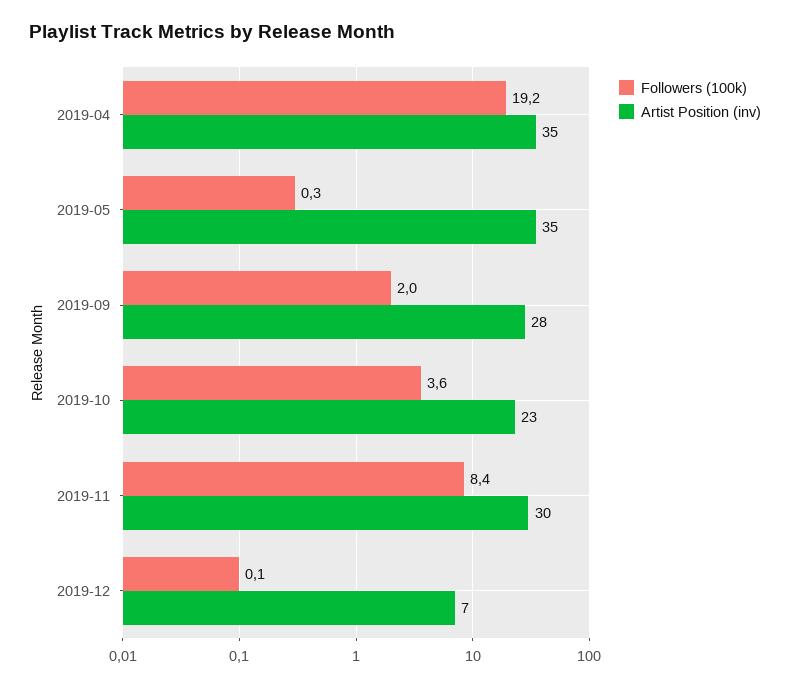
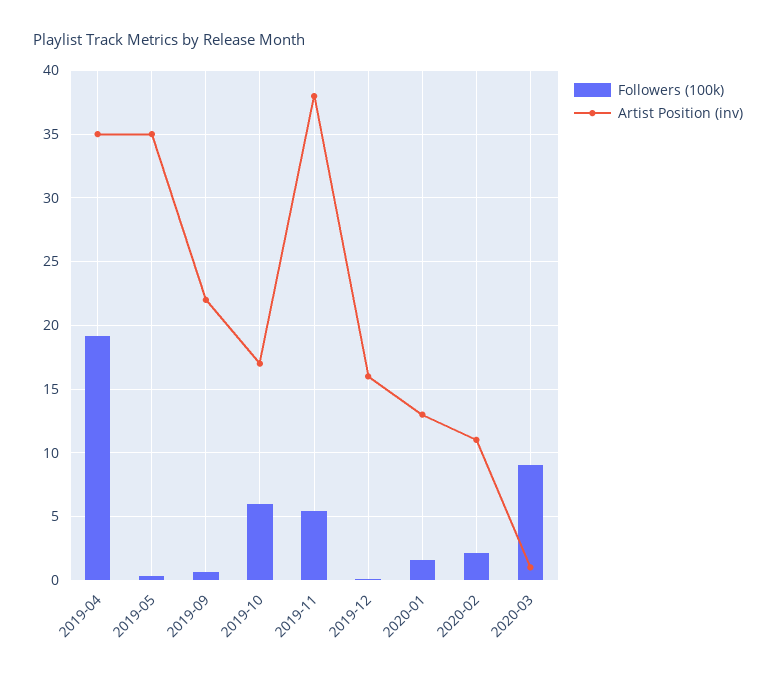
Followers (100k), 2019-09: 2 -> 0.5
Artist Position (inv), 2019-09: 28 -> 22
Followers (100k), 2019-10: 3.6 -> 6
Artist Position (inv), 2019-10: 23 -> 17
Followers (100k), 2019-11: 8.4 -> 5.5
Artist Position (inv), 2019-11: 30 -> 38
Artist Position (inv), 2019-12: 7 -> 16
Followers (100k), 2020-01: none -> 1.5
Artist Position (inv), 2020-01: none -> 13
Followers (100k), 2020-02: none -> 2
Artist Position (inv), 2020-02: none -> 11
Followers (100k), 2020-03: none -> 9
Artist Position (inv), 2020-03: none -> 1

